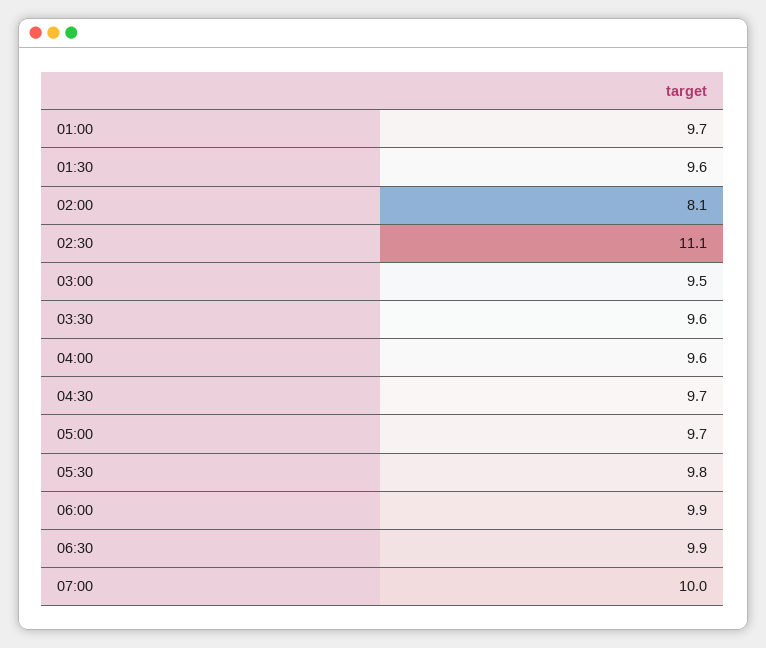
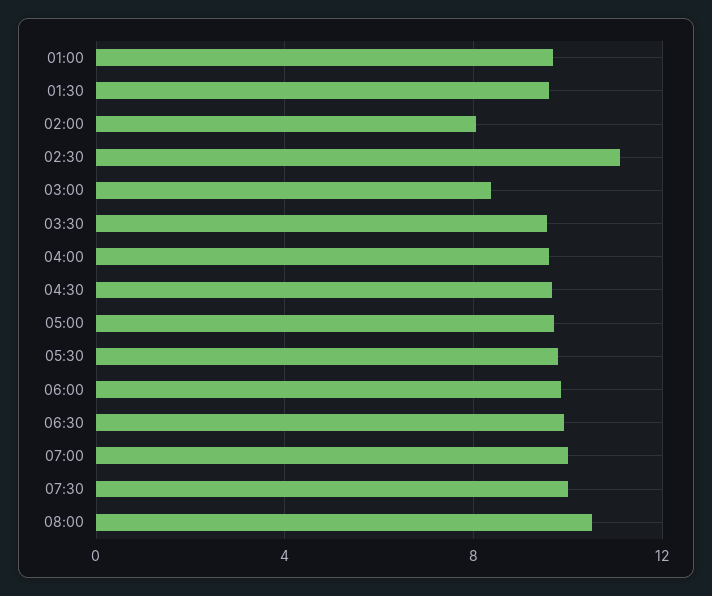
03:00: 9.5 -> 8.5
07:30: none -> 10
08:00: none -> 10.5

